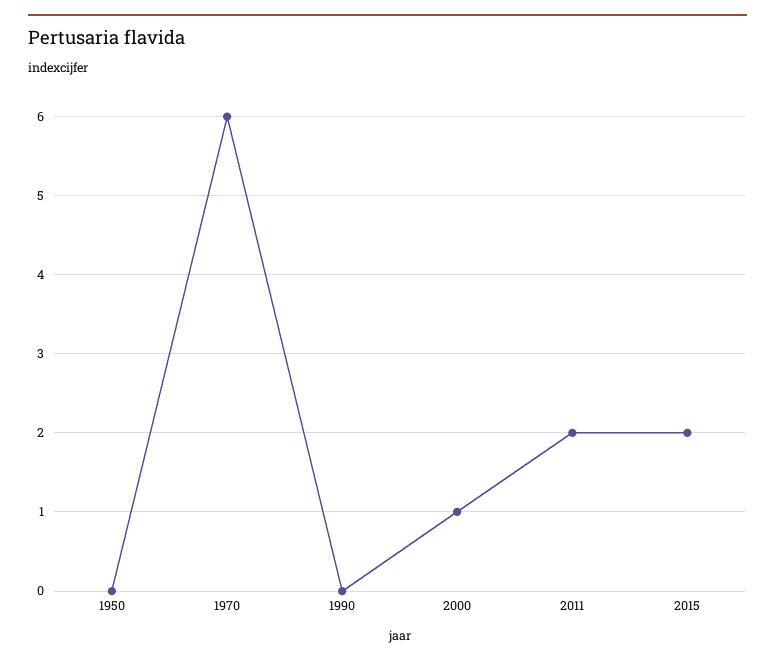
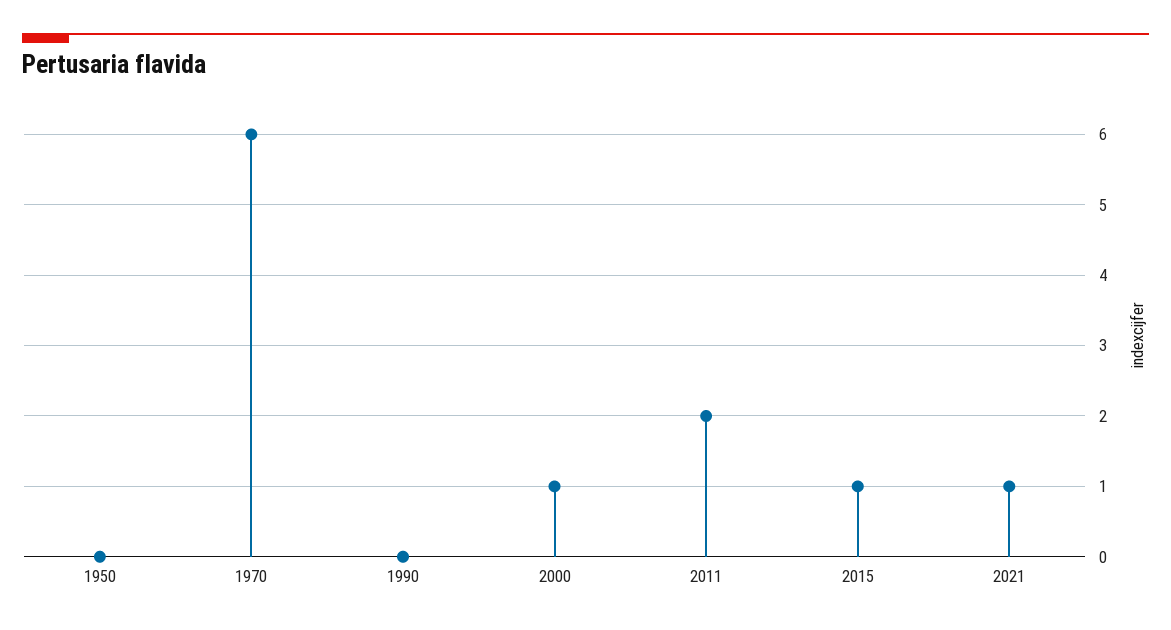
2015: 2 -> 1
2021: none -> 1

